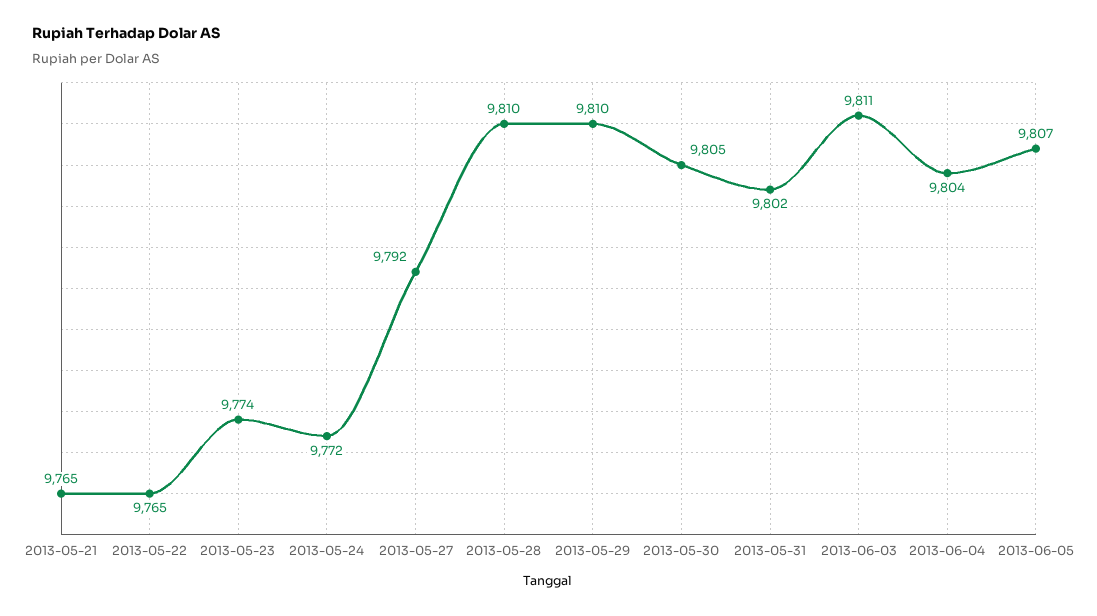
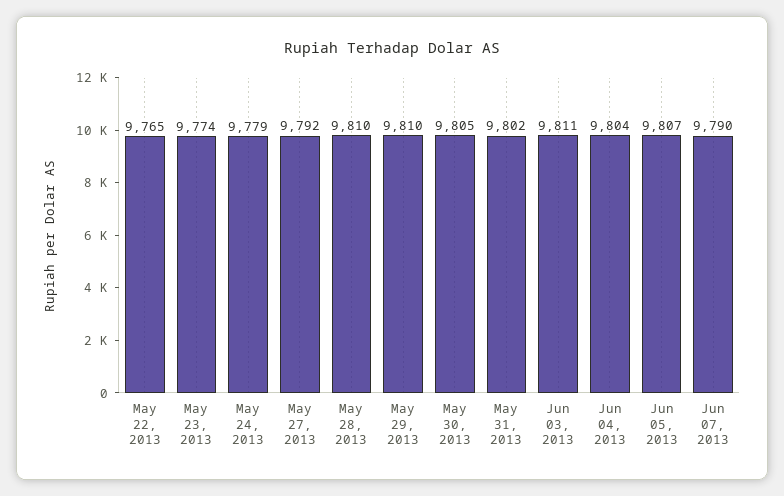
2013-05-21: 9765 -> none
2013-05-24: 9772 -> 9779
Jun 07, 2013: none -> 9790

